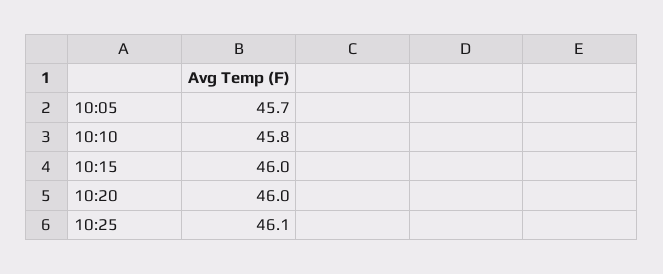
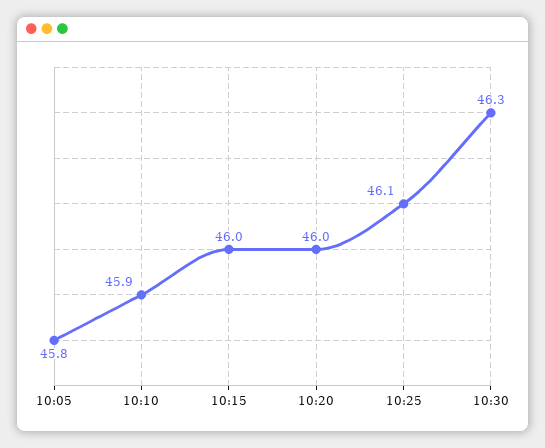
10:05: 45.7 -> 45.8
10:10: 45.8 -> 45.9
10:30: none -> 46.3

